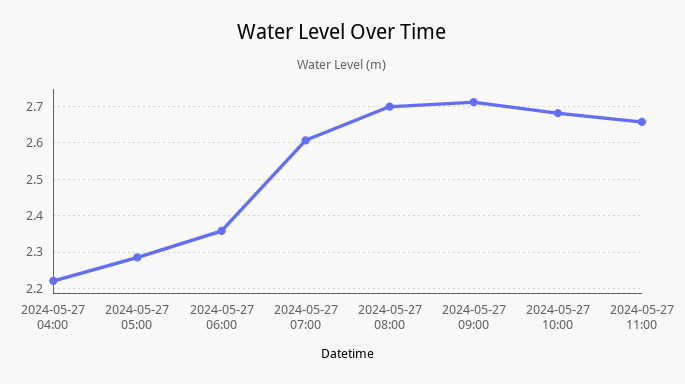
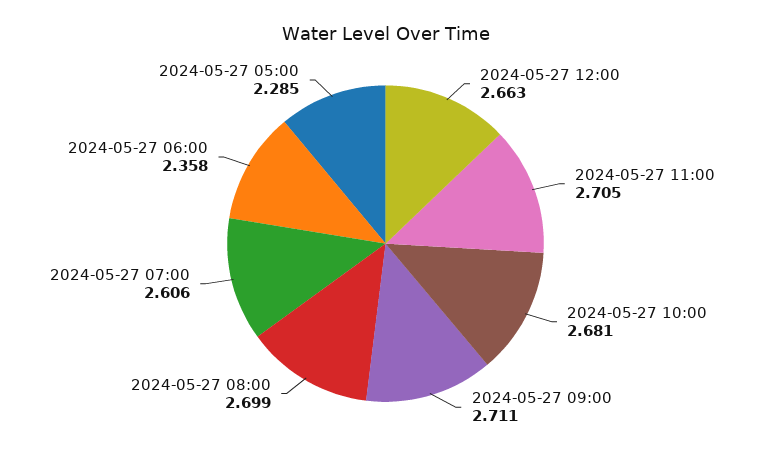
2024-05-27 04:00: 2.22 -> none
2024-05-27 11:00: 2.66 -> 2.705
2024-05-27 12:00: none -> 2.663

